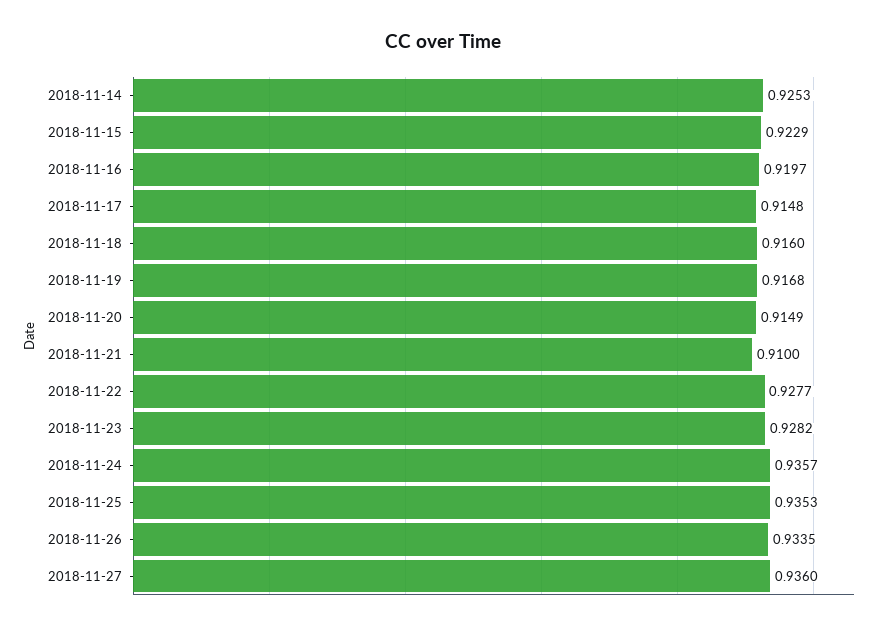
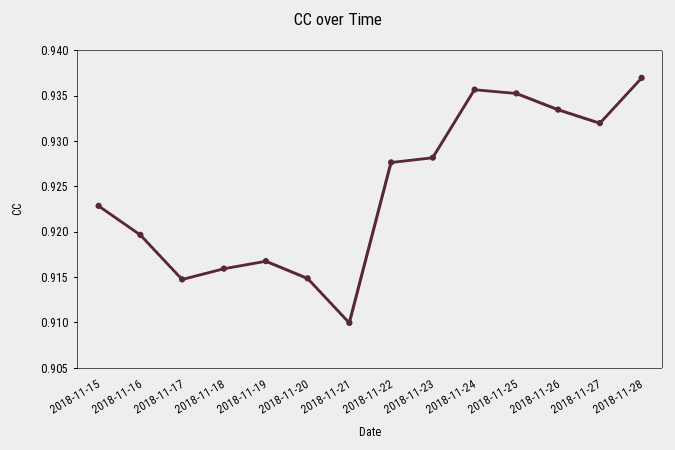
2018-11-14: 0.9253 -> none
2018-11-27: 0.936 -> 0.932
2018-11-28: none -> 0.937

